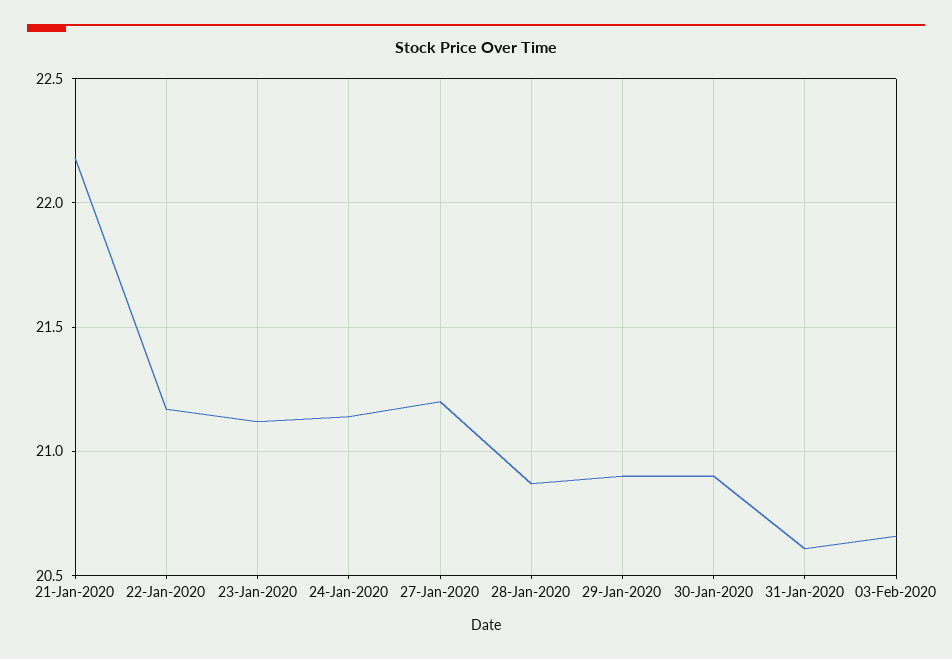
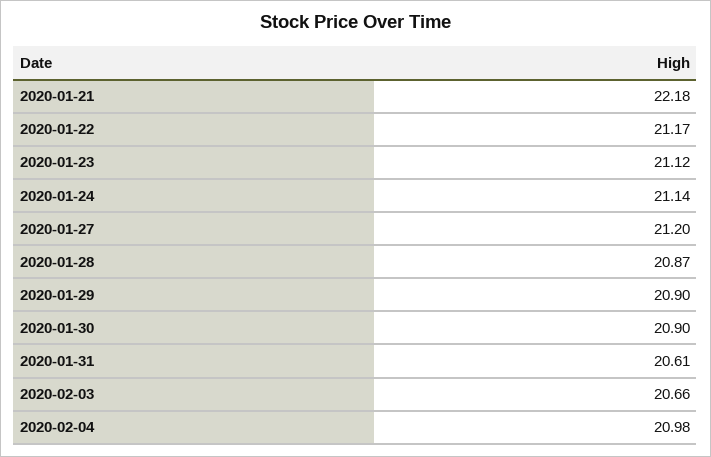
2020-02-04: none -> 20.98

